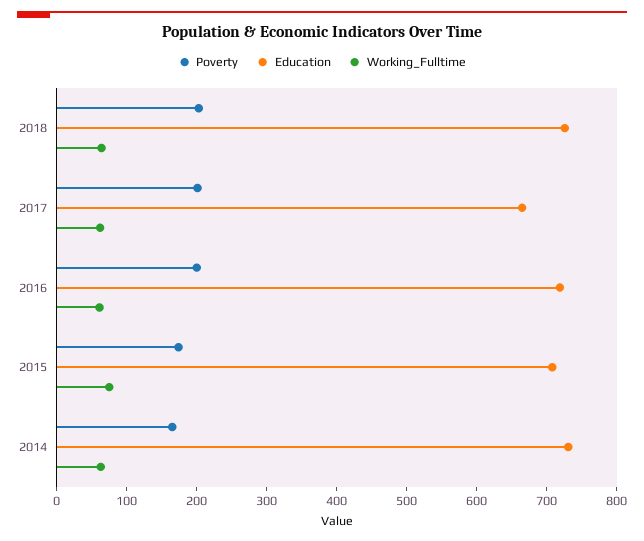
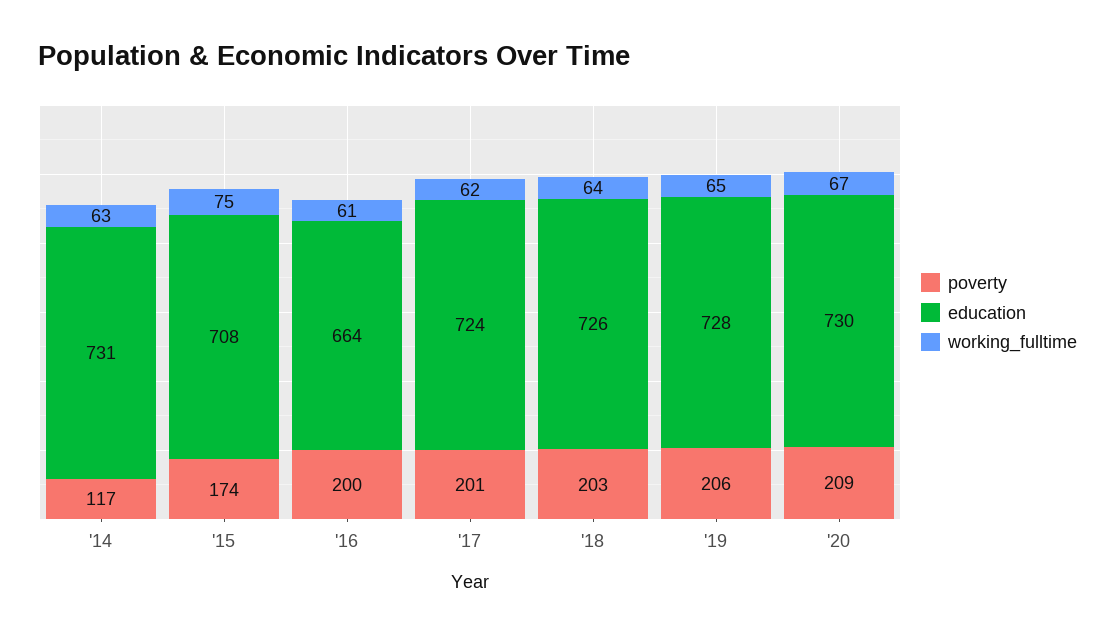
Education, 2017: 660 -> 724
Education, 2016: 720 -> 664
Poverty, 2014: 160 -> 117
Poverty, '19: none -> 206
Education, '19: none -> 728
Working_Fulltime, '19: none -> 65
Poverty, '20: none -> 209
Education, '20: none -> 730
Working_Fulltime, '20: none -> 67

